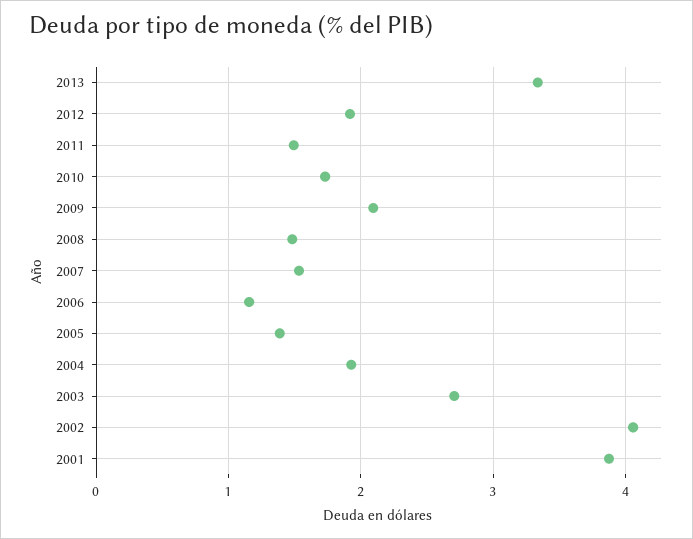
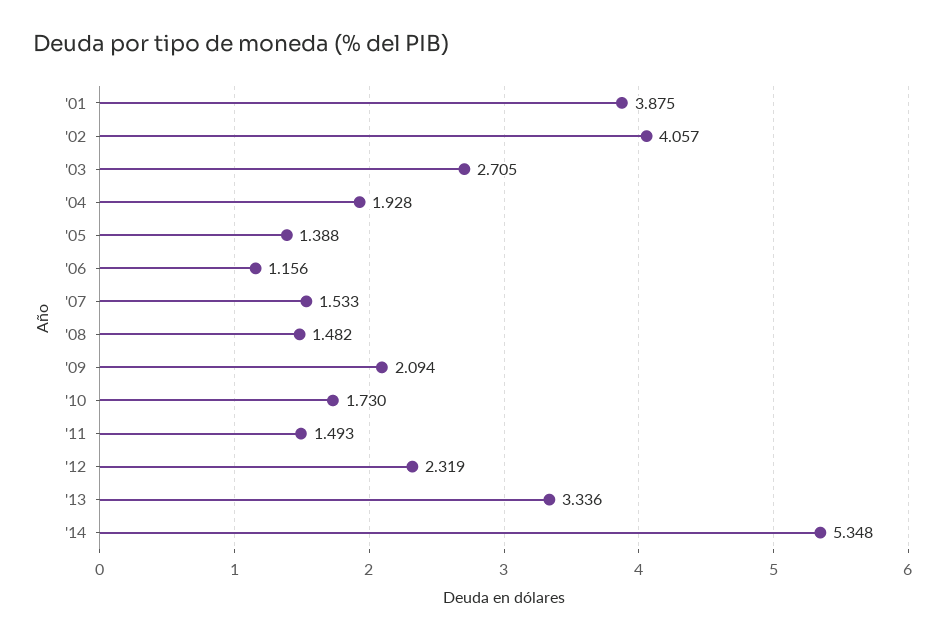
2012: 1.9 -> 2.319
'14: none -> 5.348

